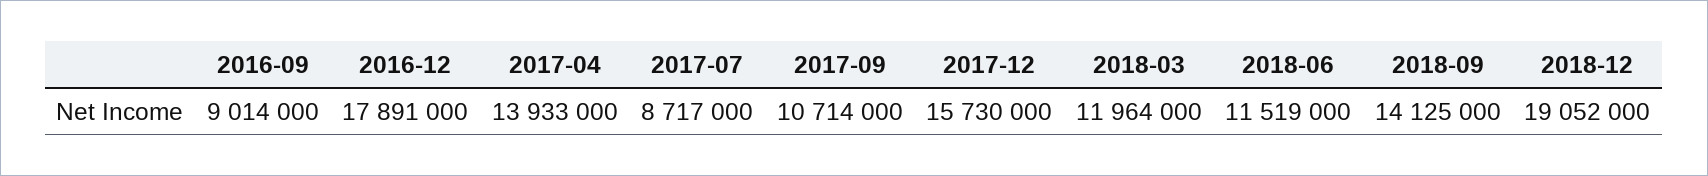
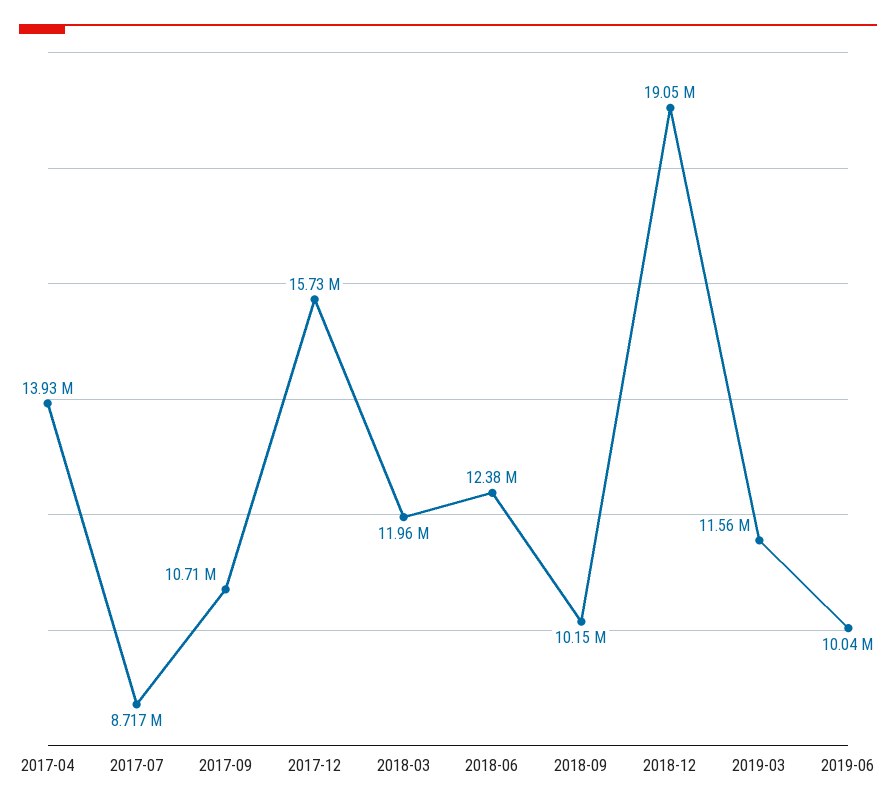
2016-09: 9014000 -> none
2016-12: 17891000 -> none
2018-06: 11519000 -> 12380000
2018-09: 14125000 -> 10150000
2019-03: none -> 11560000
2019-06: none -> 10040000

